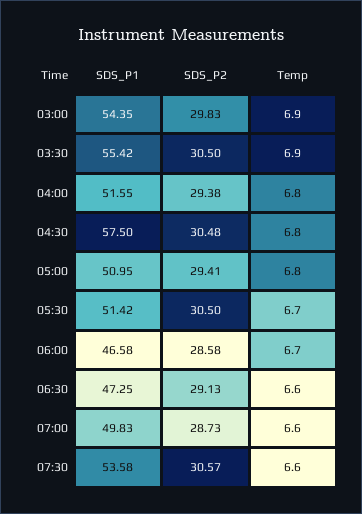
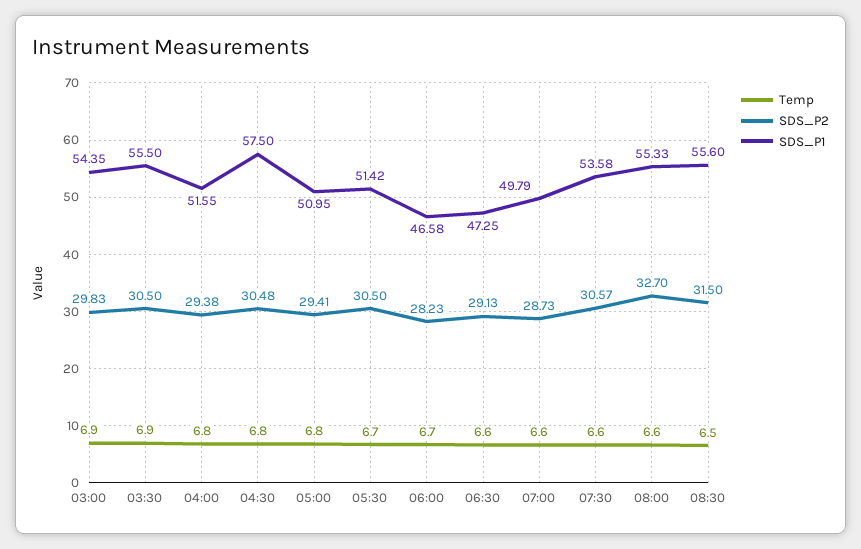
SDS_P1, 03:30: 55.42 -> 55.5
SDS_P2, 06:00: 28.58 -> 28.23
SDS_P1, 07:00: 49.83 -> 49.79
Temp, 08:00: none -> 6.6
SDS_P2, 08:00: none -> 32.7
SDS_P1, 08:00: none -> 55.33
Temp, 08:30: none -> 6.5
SDS_P2, 08:30: none -> 31.5
SDS_P1, 08:30: none -> 55.6

